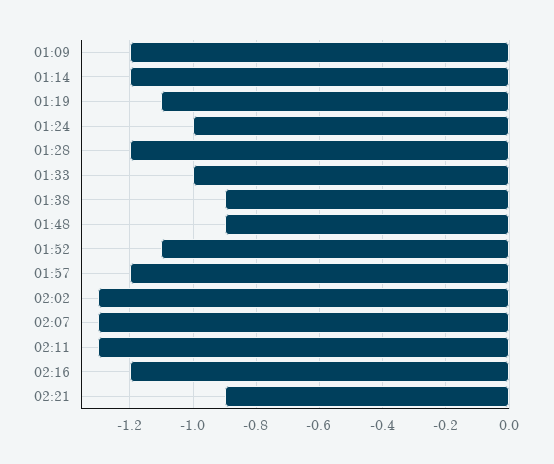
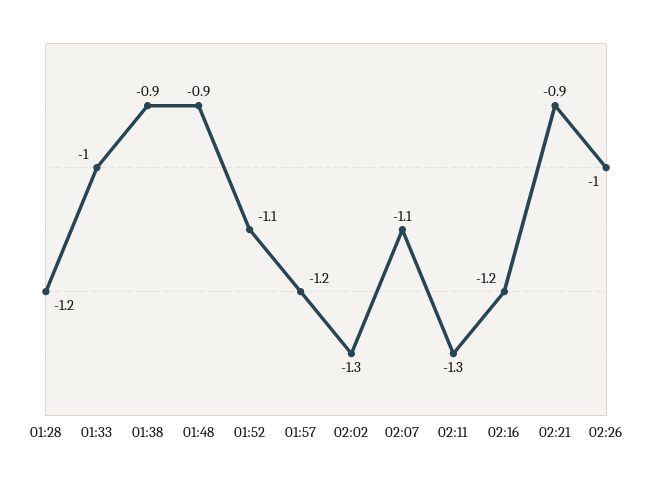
01:09: -1.2 -> none
01:14: -1.2 -> none
01:19: -1.1 -> none
01:24: -1 -> none
02:07: -1.3 -> -1.1
02:26: none -> -1

